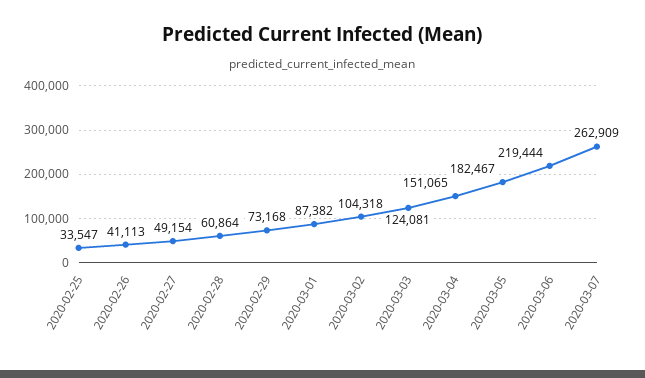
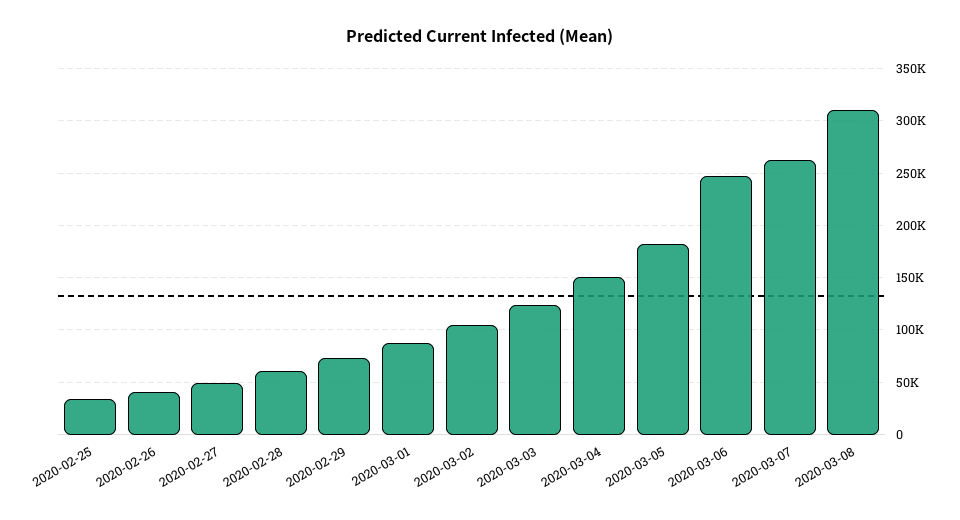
2020-03-06: 219444 -> 250000
2020-03-08: none -> 310000

